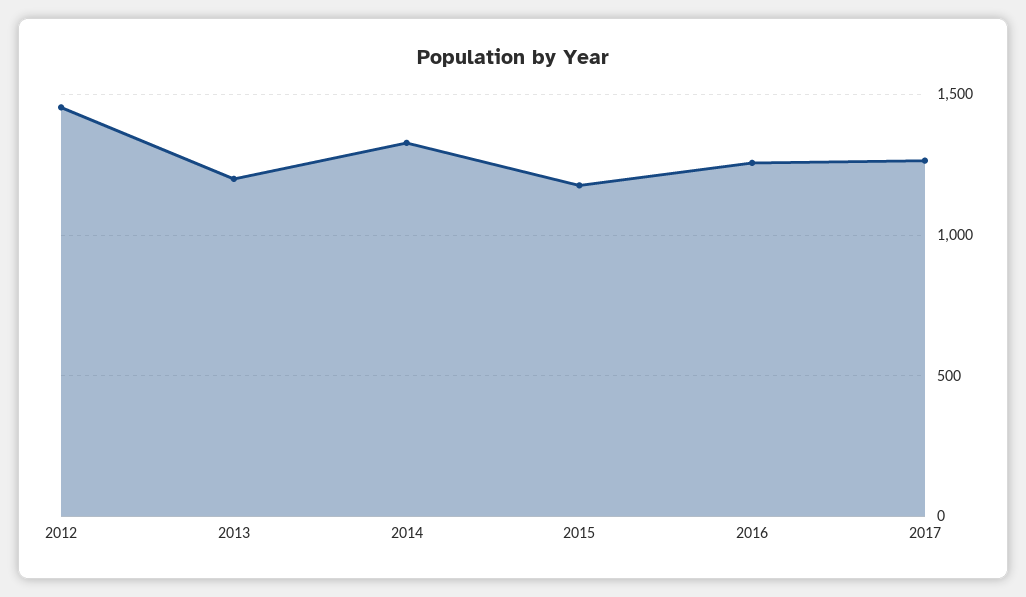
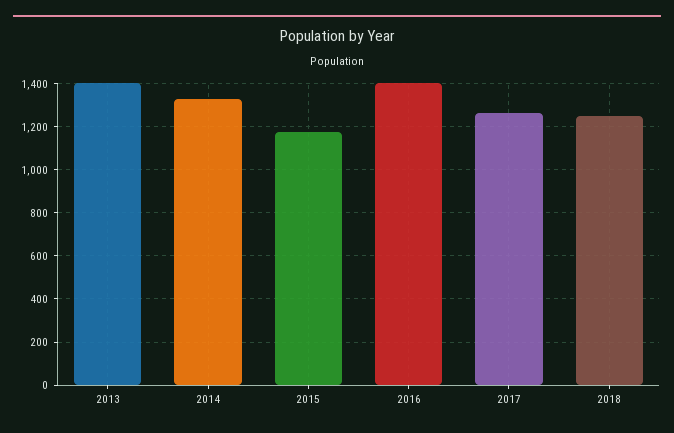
2012: 1450 -> none
2013: 1200 -> 1400
2016: 1250 -> 1400
2018: none -> 1250

